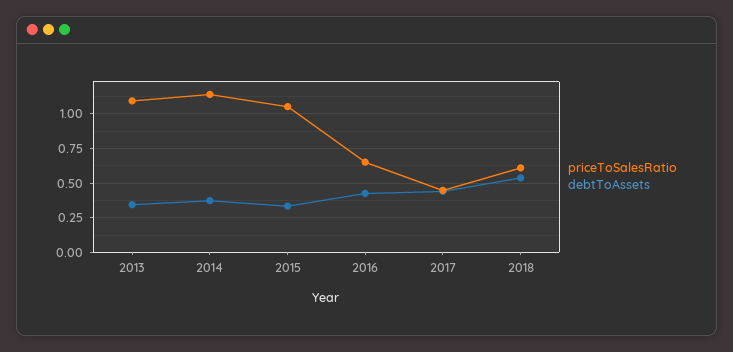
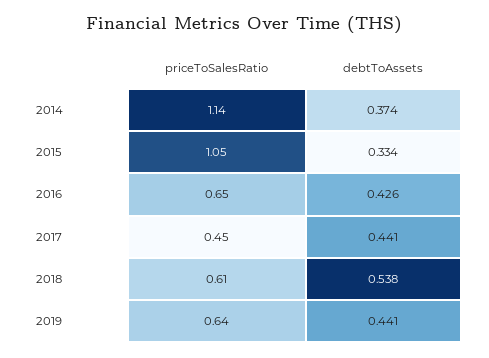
priceToSalesRatio, 2013: 1.1 -> none
debtToAssets, 2013: 0.35 -> none
priceToSalesRatio, 2019: none -> 0.64
debtToAssets, 2019: none -> 0.441

